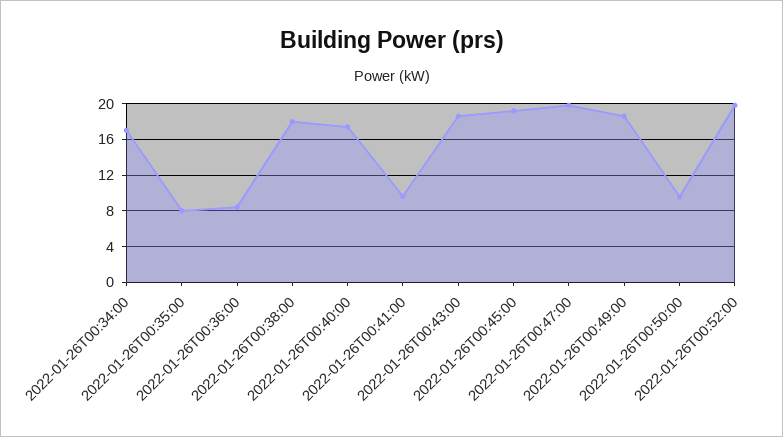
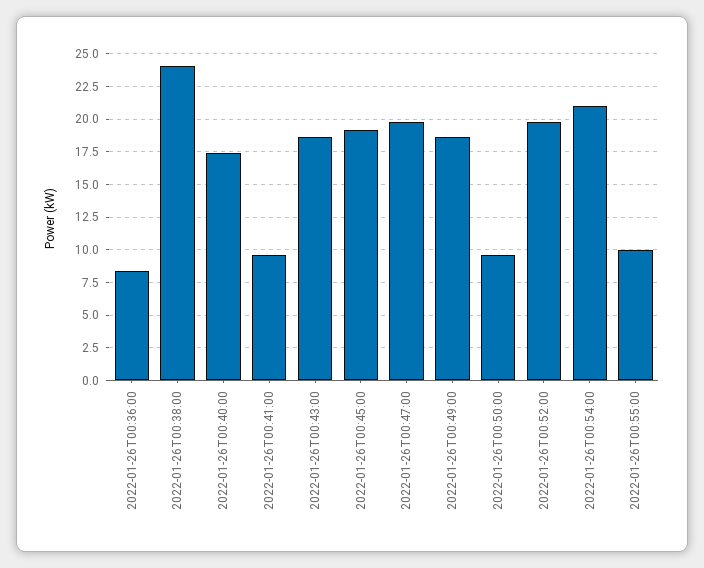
2022-01-26T00:34:00: 17 -> none
2022-01-26T00:35:00: 8 -> none
2022-01-26T00:38:00: 18 -> 24
2022-01-26T00:54:00: none -> 21
2022-01-26T00:55:00: none -> 10

